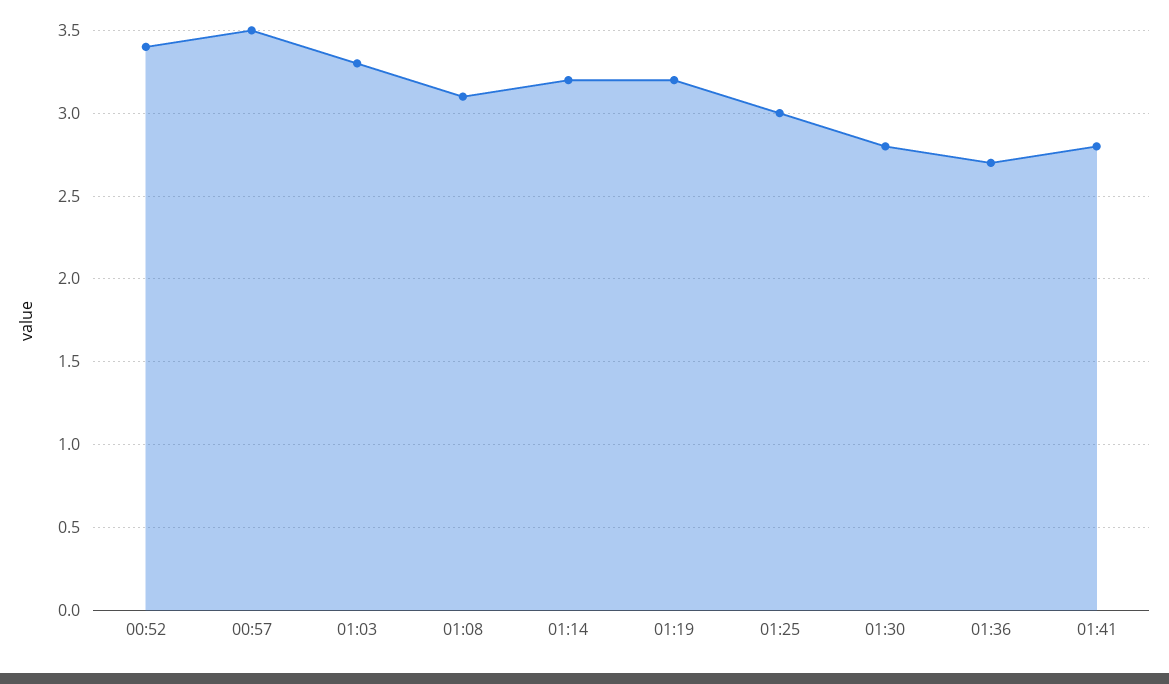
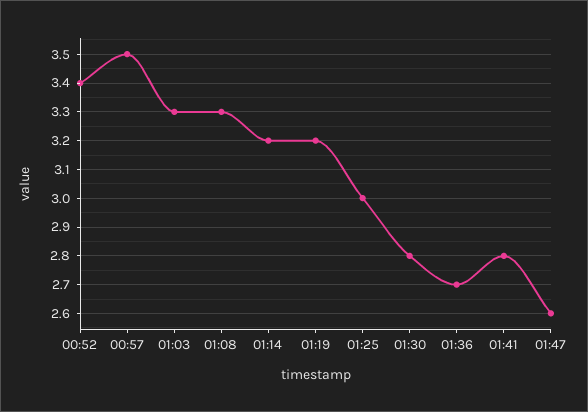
01:08: 3.1 -> 3.3
01:47: none -> 2.6

